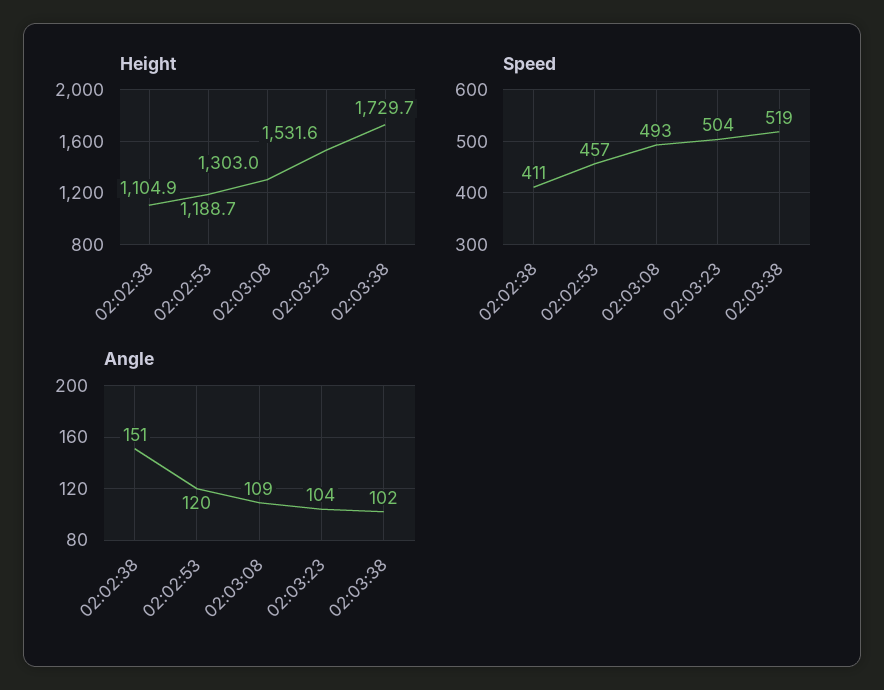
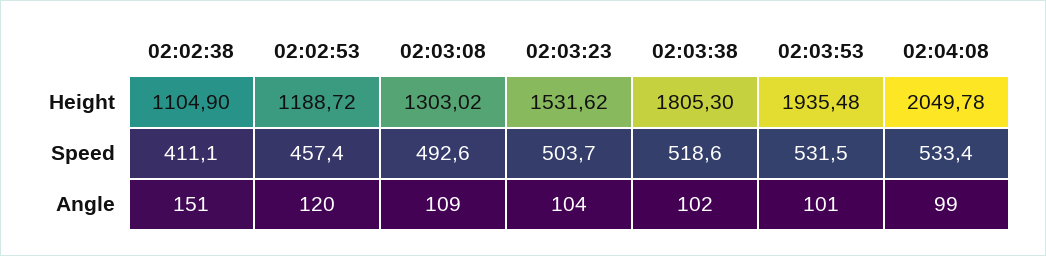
Height, 02:03:38: 1729.7 -> 1805.3
Height, 02:03:53: none -> 1935.48
Height, 02:04:08: none -> 2049.78
Speed, 02:03:53: none -> 531.5
Speed, 02:04:08: none -> 533.4
Angle, 02:03:53: none -> 101
Angle, 02:04:08: none -> 99

